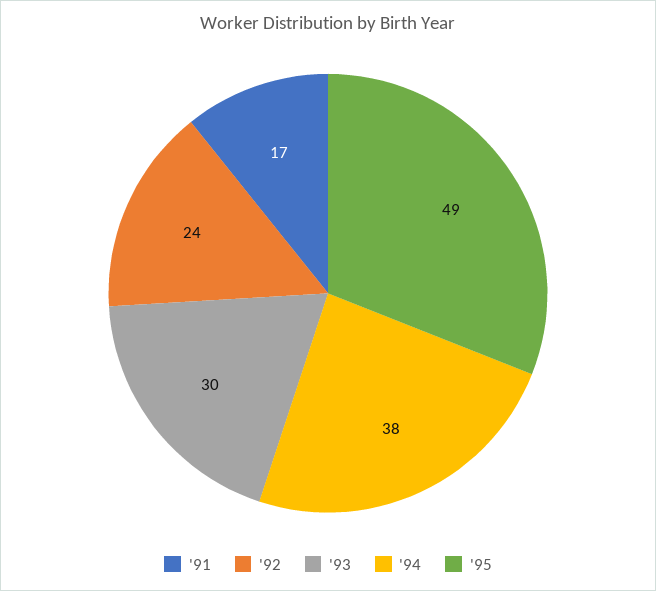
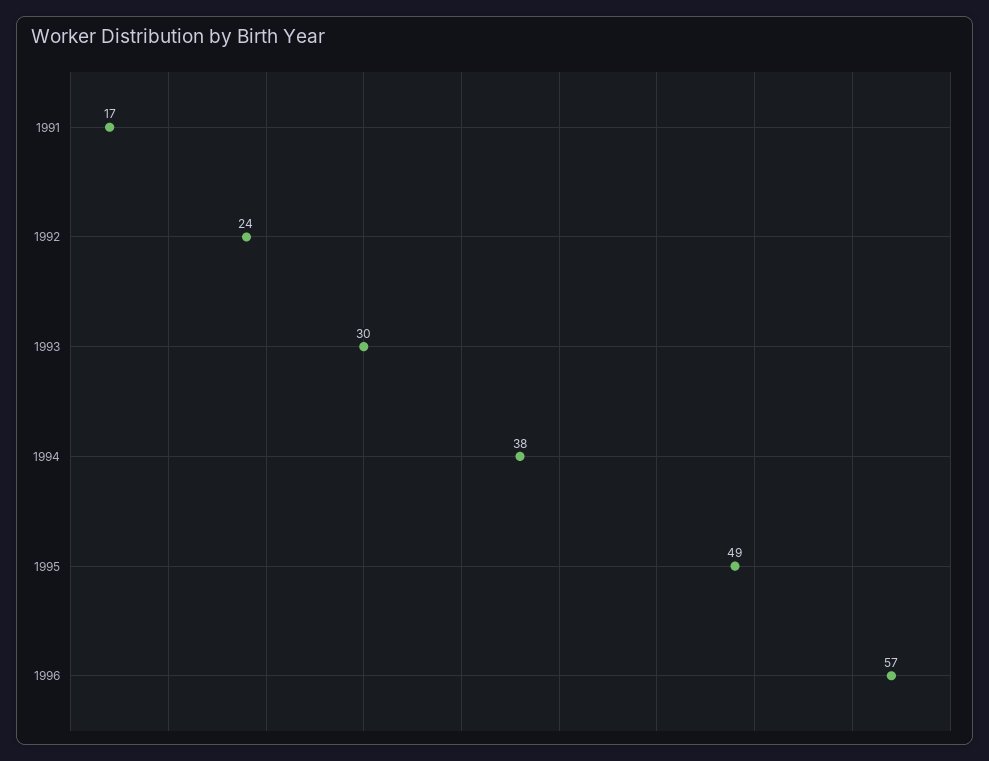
1996: none -> 57

